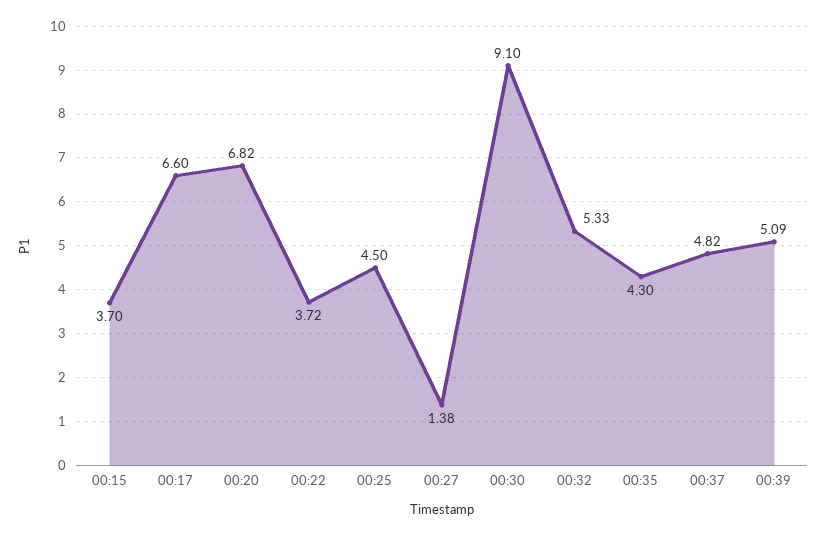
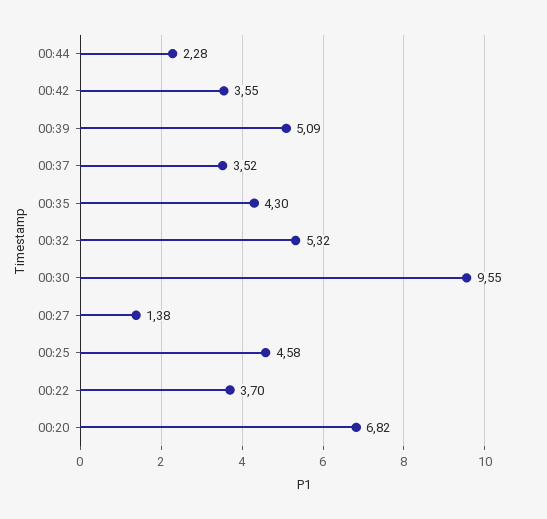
00:15: 3.7 -> none
00:17: 6.6 -> none
00:22: 3.72 -> 3.7
00:25: 4.5 -> 4.58
00:30: 9.1 -> 9.55
00:32: 5.33 -> 5.32
00:37: 4.82 -> 3.52
00:44: none -> 2.28
00:42: none -> 3.55

